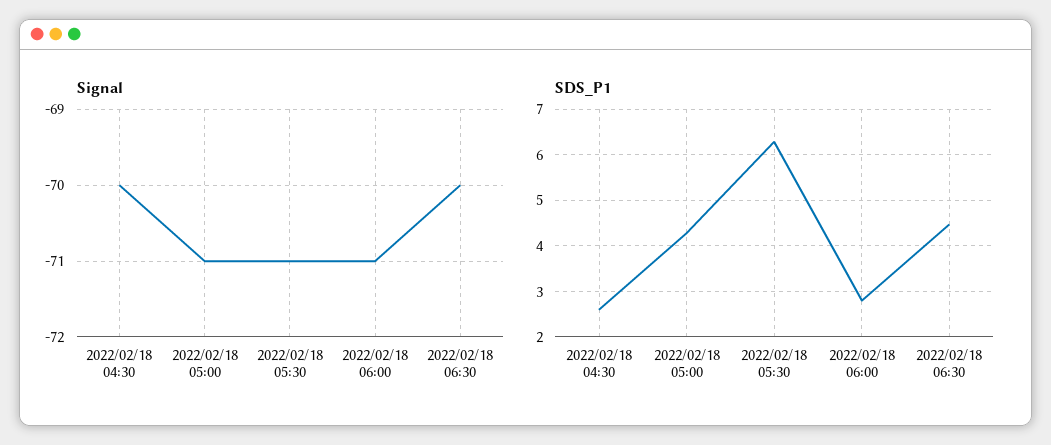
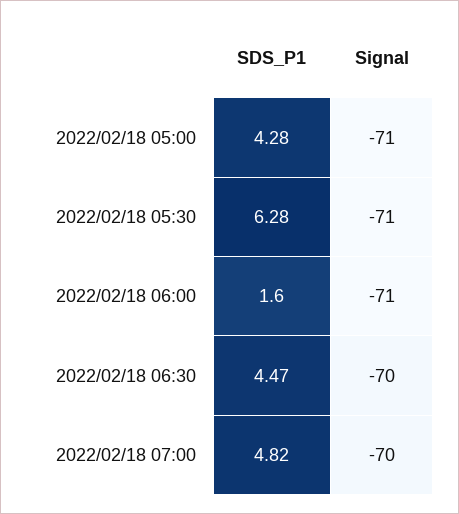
Signal, 2022/02/18 04:30: -70 -> none
SDS_P1, 2022/02/18 04:30: 2.6 -> none
SDS_P1, 2022/02/18 06:00: 2.8 -> 1.6
SDS_P1, 2022/02/18 07:00: none -> 4.82
Signal, 2022/02/18 07:00: none -> -70

